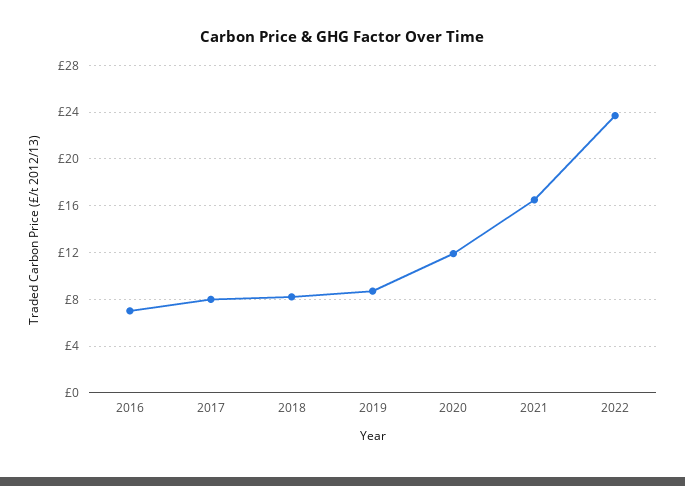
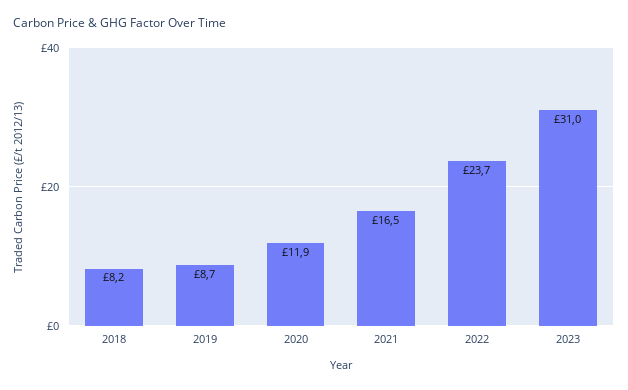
2016: 7 -> none
2017: 8 -> none
2023: none -> 31

